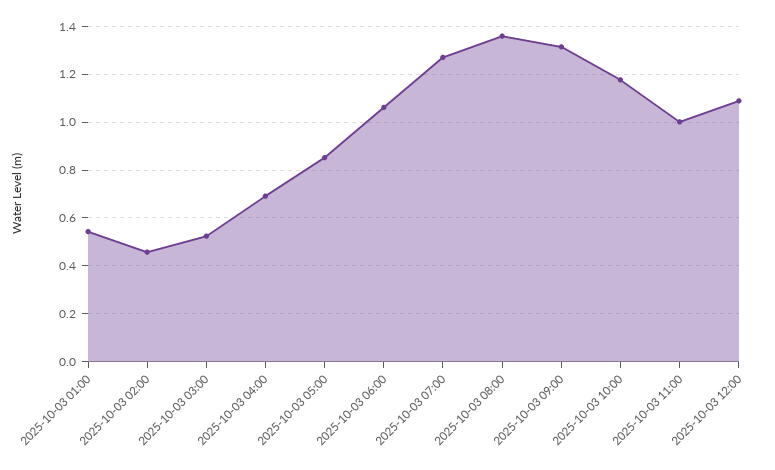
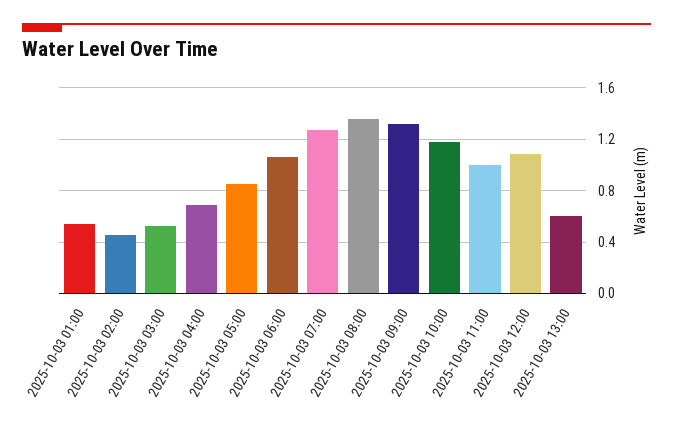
2025-10-03 13:00: none -> 0.6

